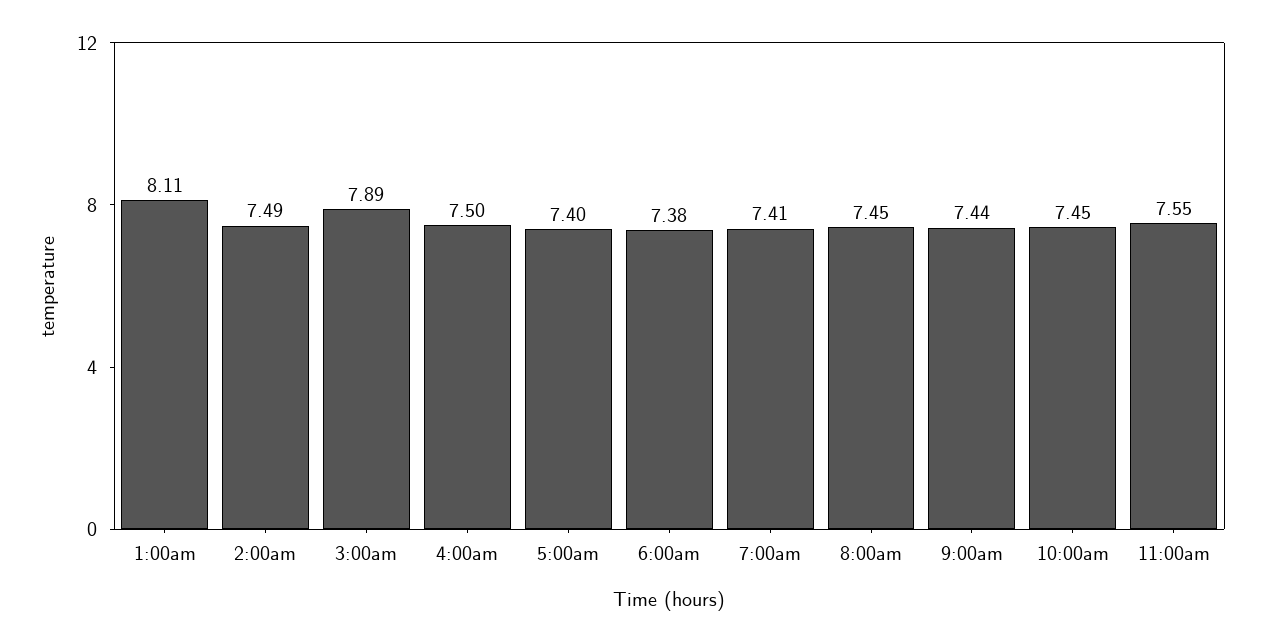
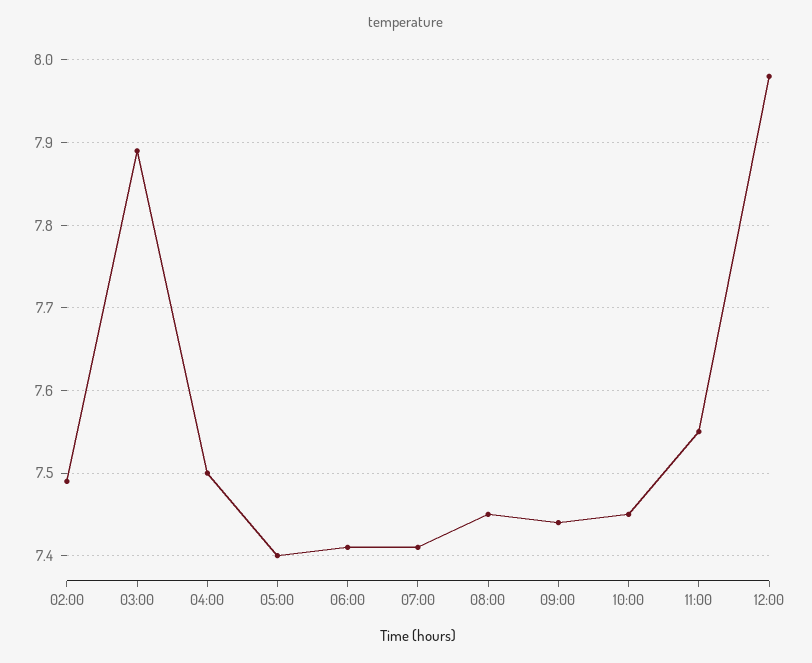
1:00am: 8.11 -> none
6:00am: 7.38 -> 7.41
12:00: none -> 7.98

